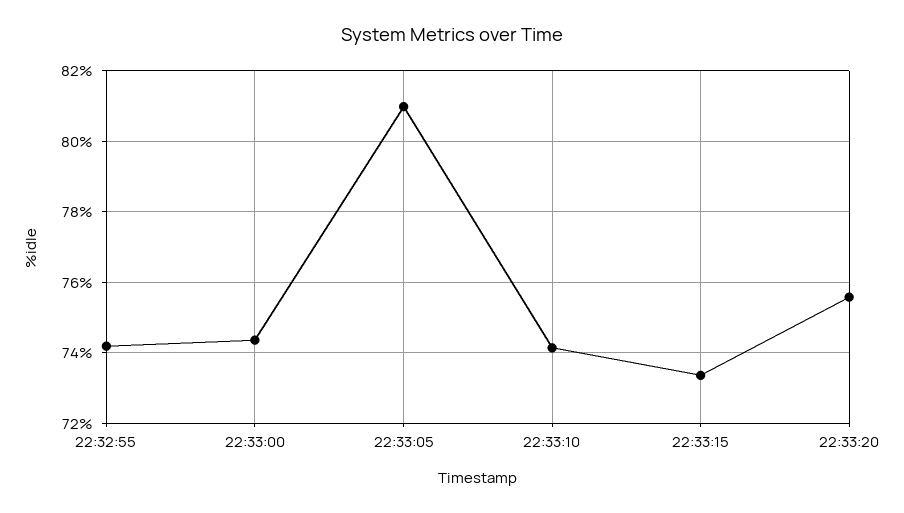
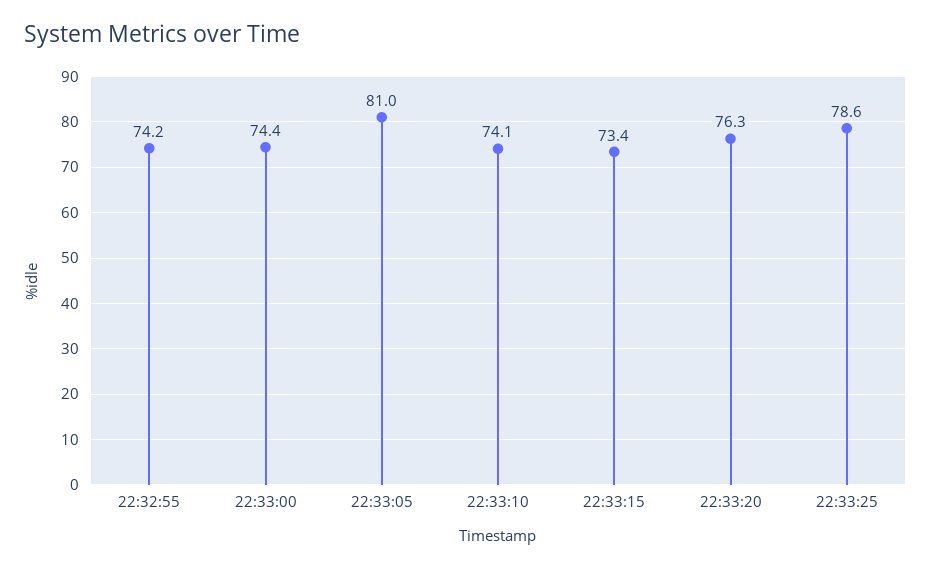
22:33:20: 75.6 -> 76.3
22:33:25: none -> 78.6

